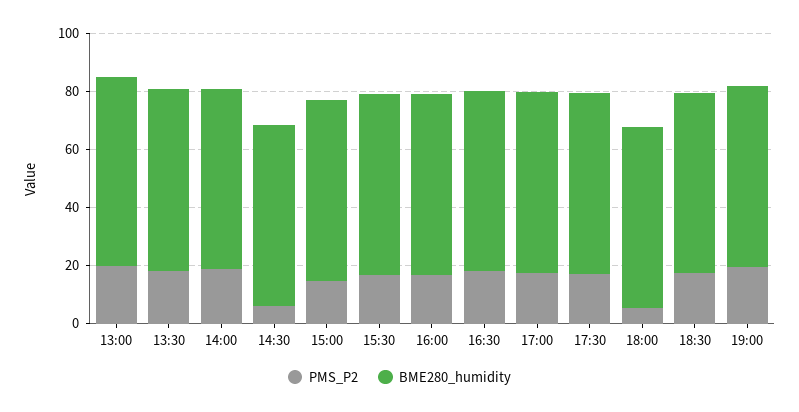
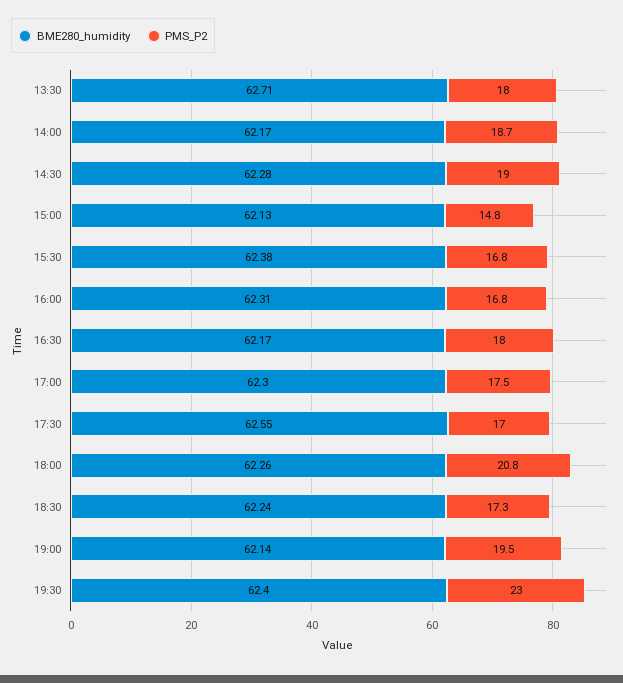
PMS_P2, 13:00: 20 -> none
BME280_humidity, 13:00: 65 -> none
PMS_P2, 14:30: 5 -> 19
PMS_P2, 18:00: 5 -> 20.8
BME280_humidity, 19:30: none -> 62.4
PMS_P2, 19:30: none -> 23

